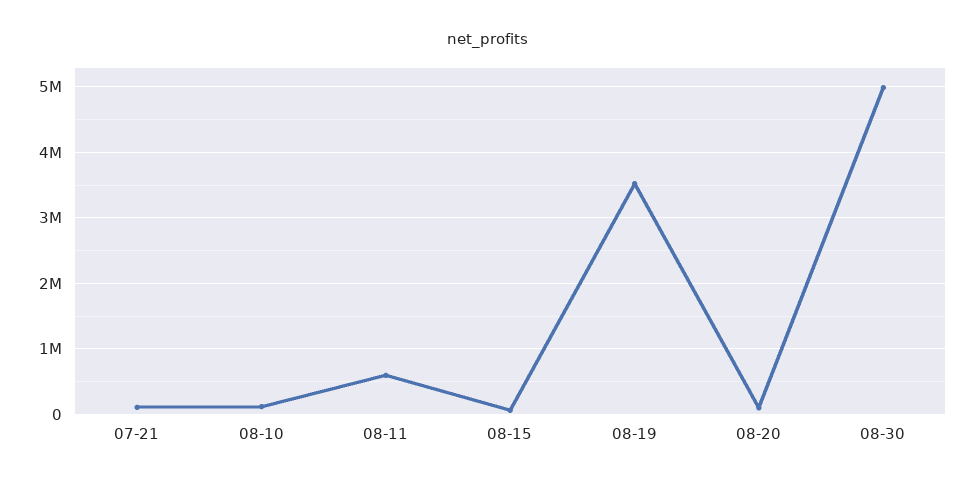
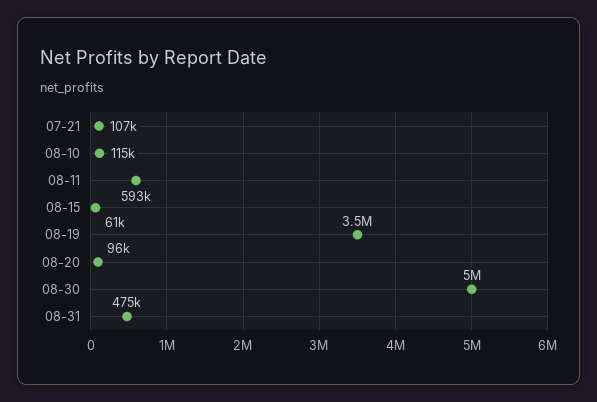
08-31: none -> 475000

